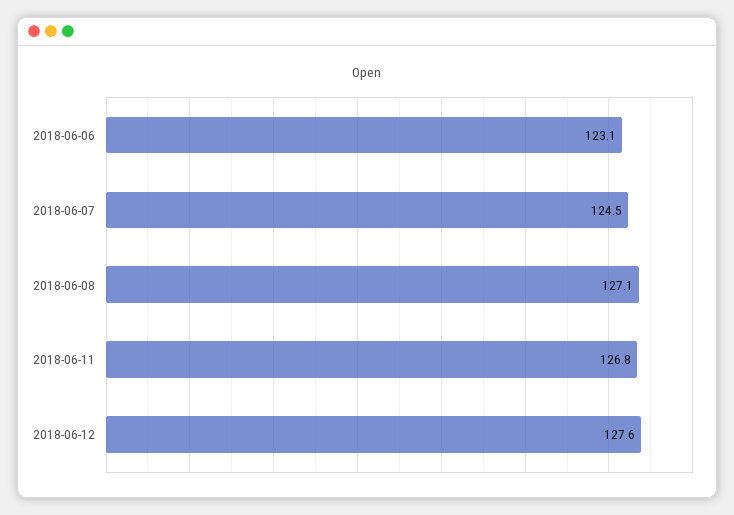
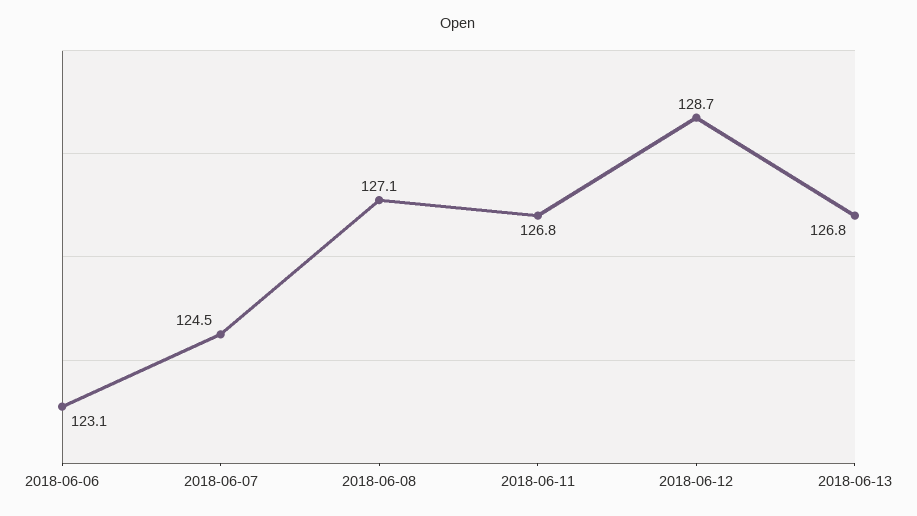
2018-06-12: 127.6 -> 128.7
2018-06-13: none -> 126.8

